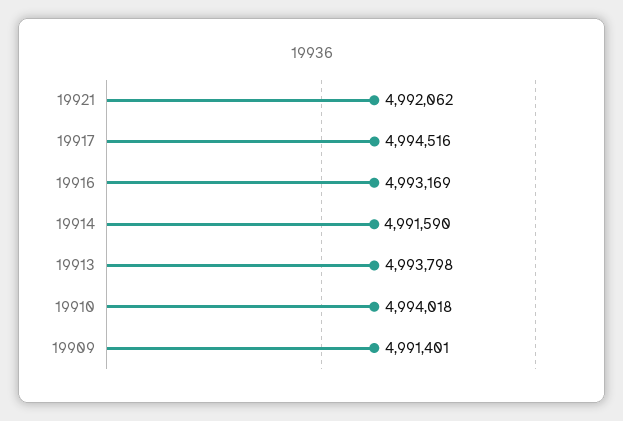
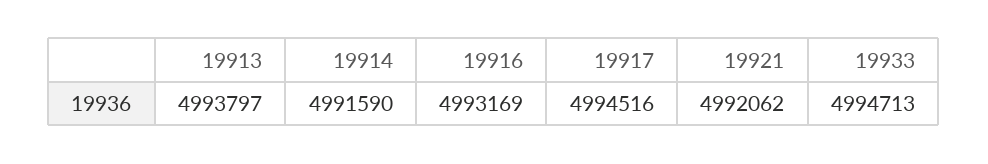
19913: 4993798 -> 4993797
19910: 4994018 -> none
19909: 4991401 -> none
19933: none -> 4994713

